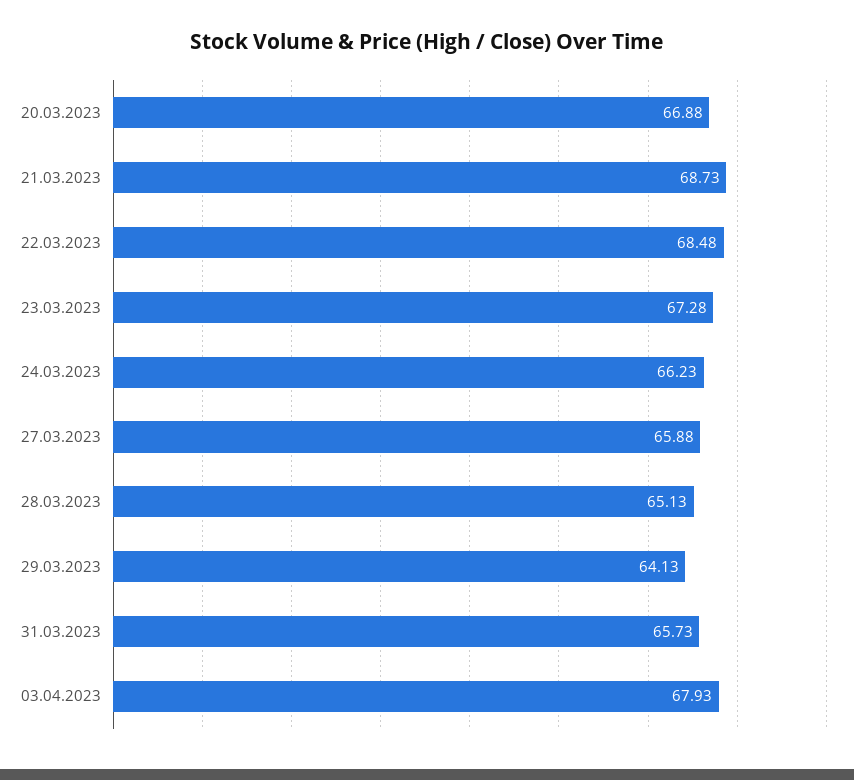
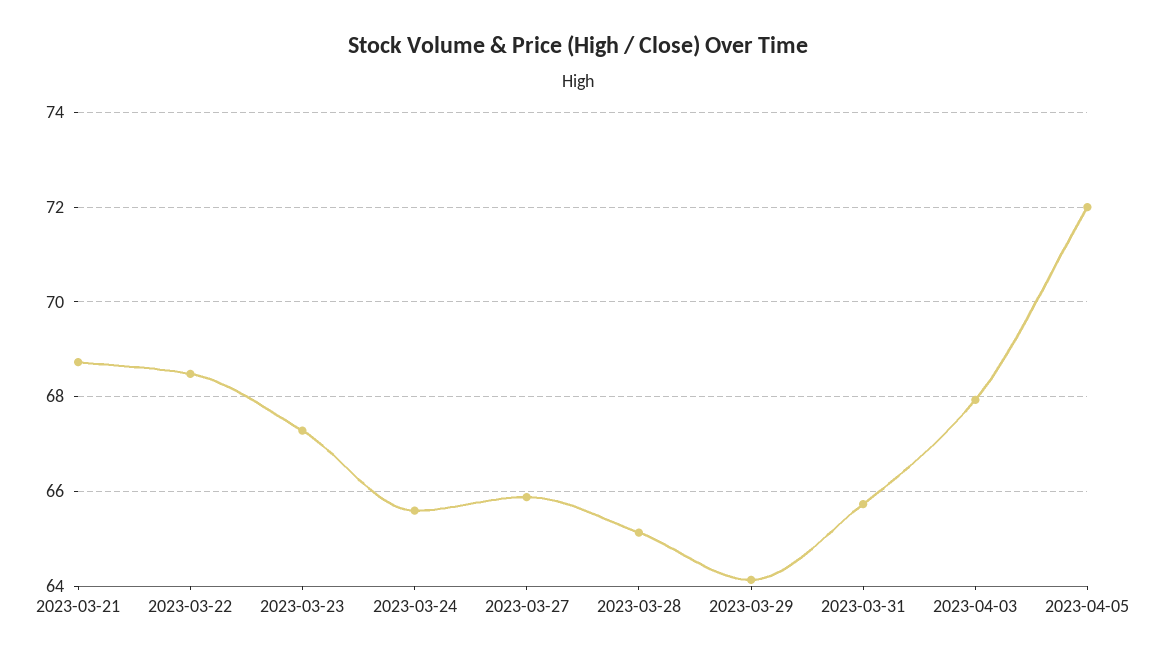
20.03.2023: 66.88 -> none
24.03.2023: 66.23 -> 65.6
2023-04-05: none -> 72

